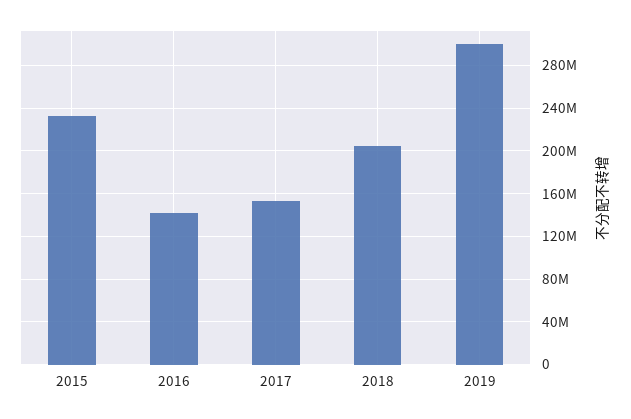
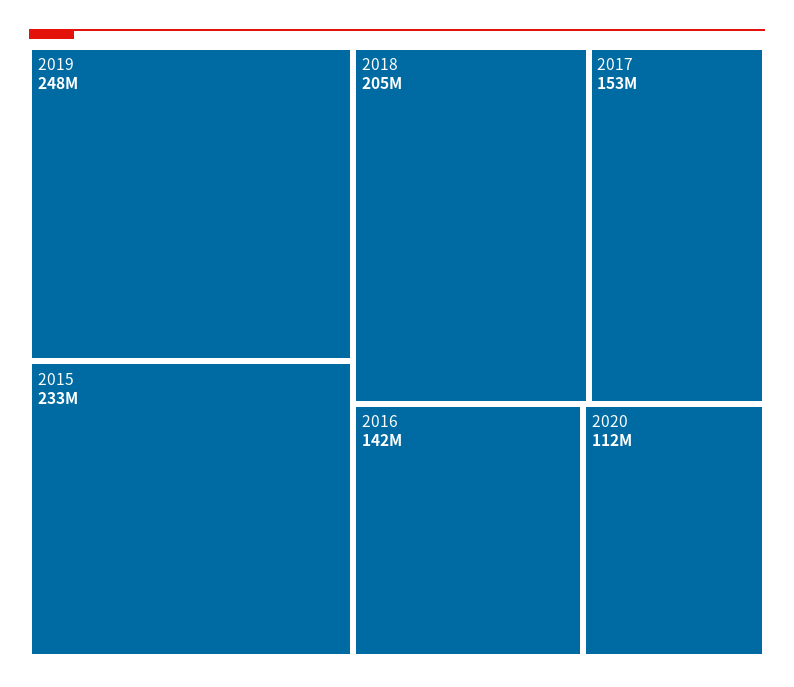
2019: 300000000 -> 248000000
2020: none -> 112000000

